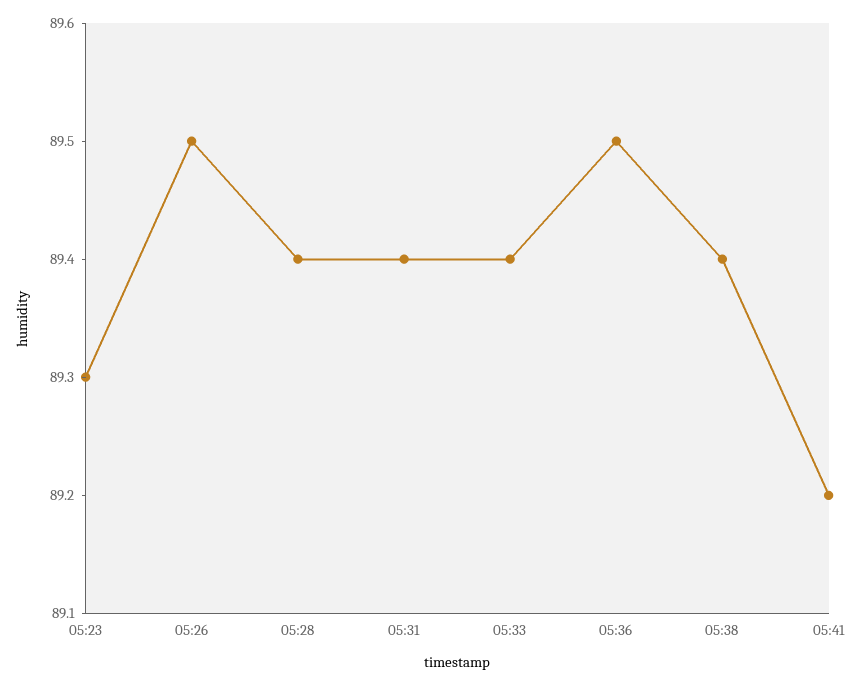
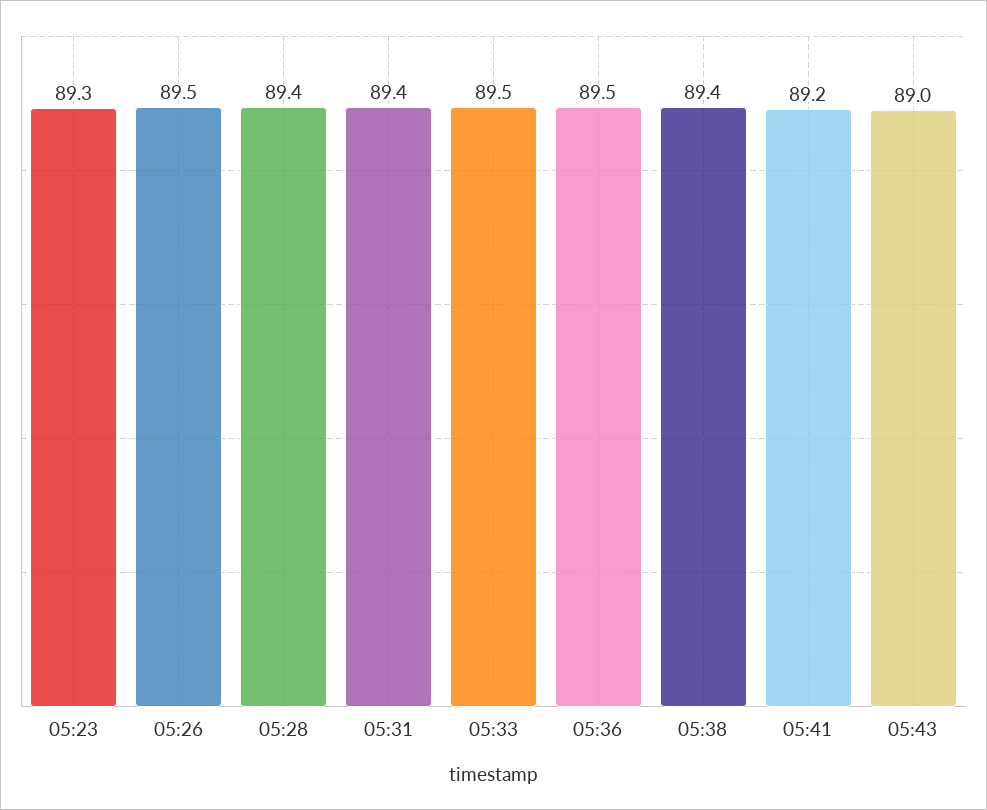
05:33: 89.4 -> 89.5
05:43: none -> 89

